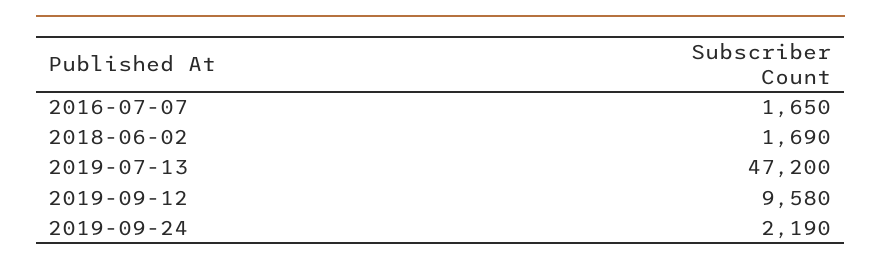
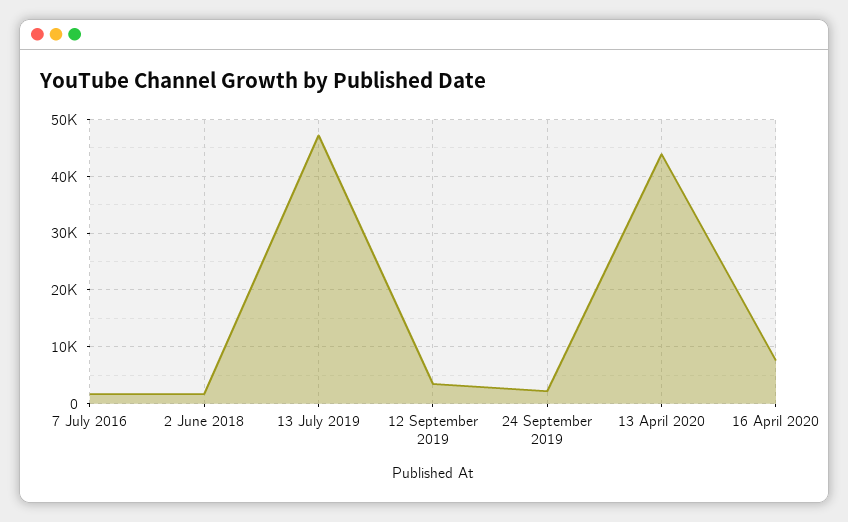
2019-09-12: 9580 -> 4000
13 April 2020: none -> 44000
16 April 2020: none -> 8000

